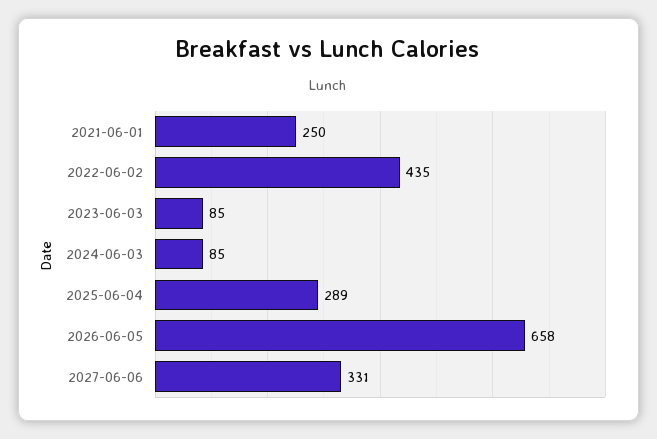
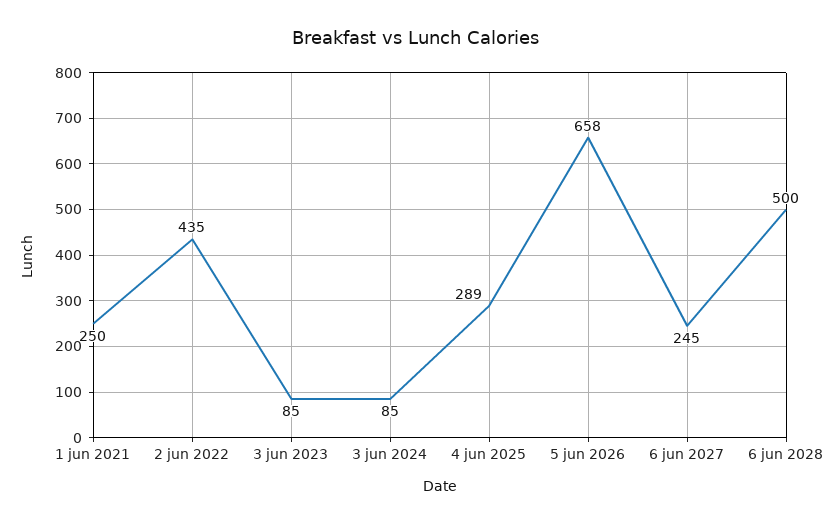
2027-06-06: 331 -> 245
6 jun 2028: none -> 500

